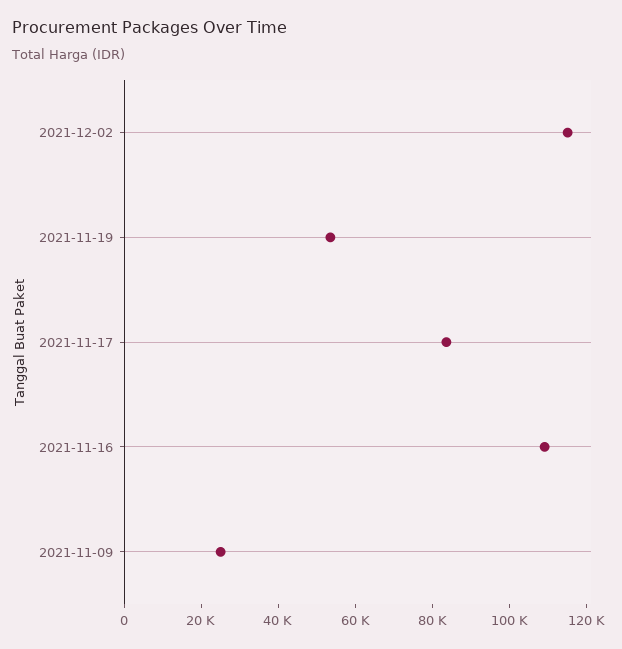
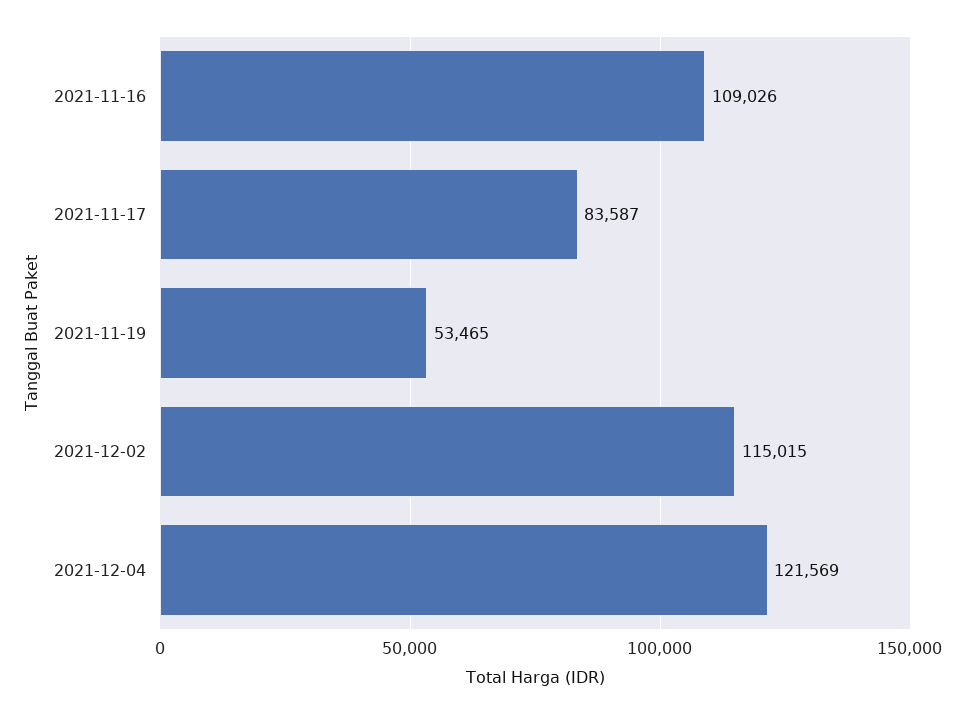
2021-11-09: 25000 -> none
2021-12-04: none -> 121569

